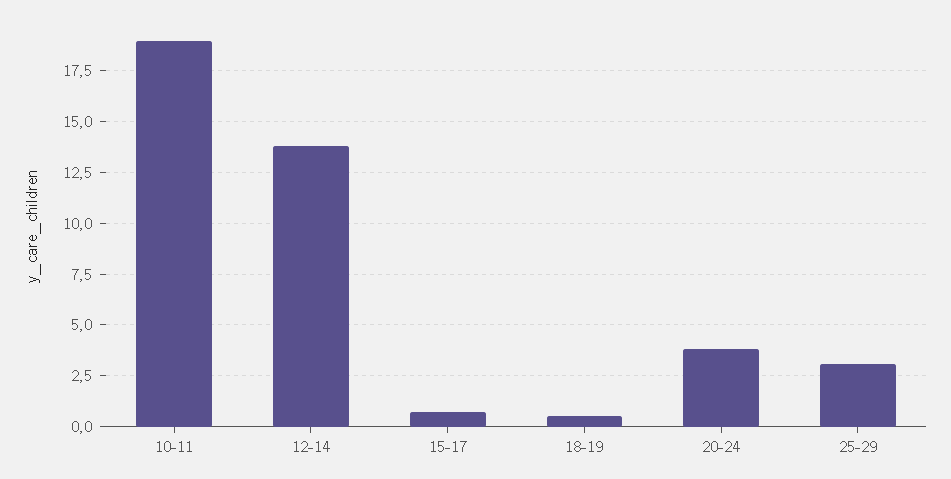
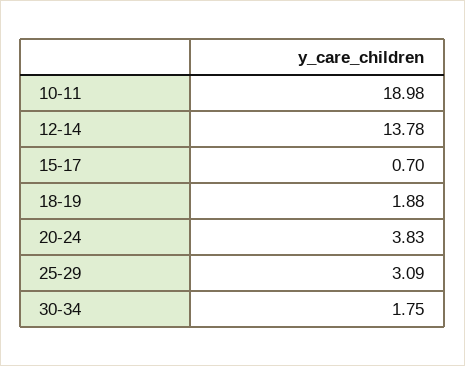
18-19: 0.5 -> 1.88
30-34: none -> 1.75

